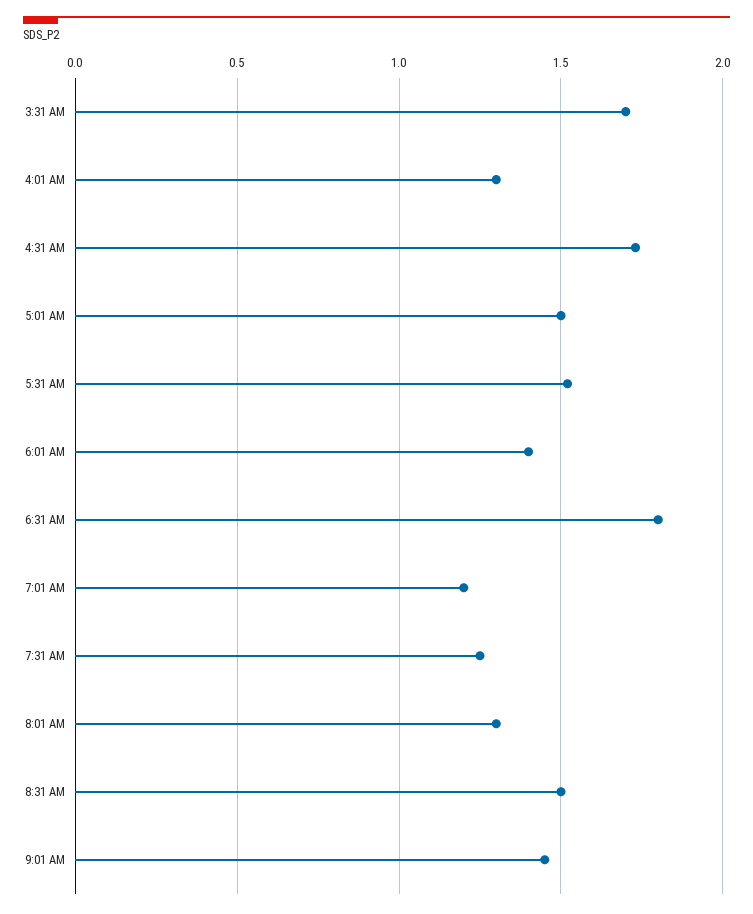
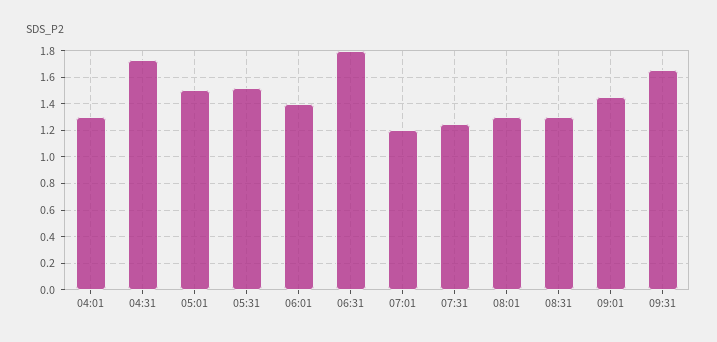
3:31 AM: 1.7 -> none
8:31 AM: 1.5 -> 1.3
09:31: none -> 1.65

